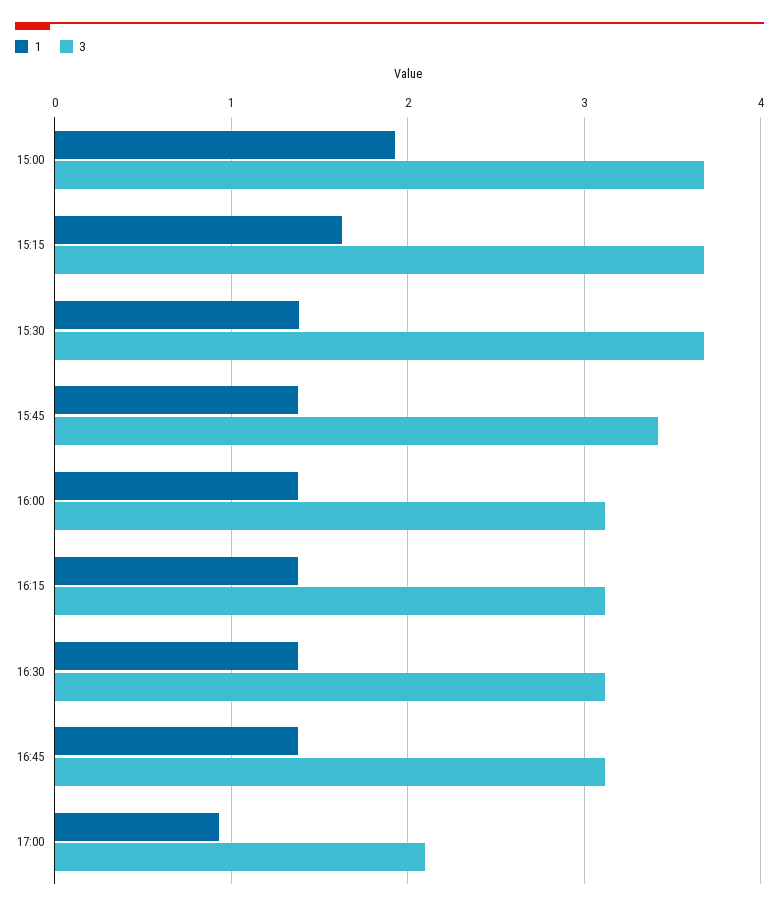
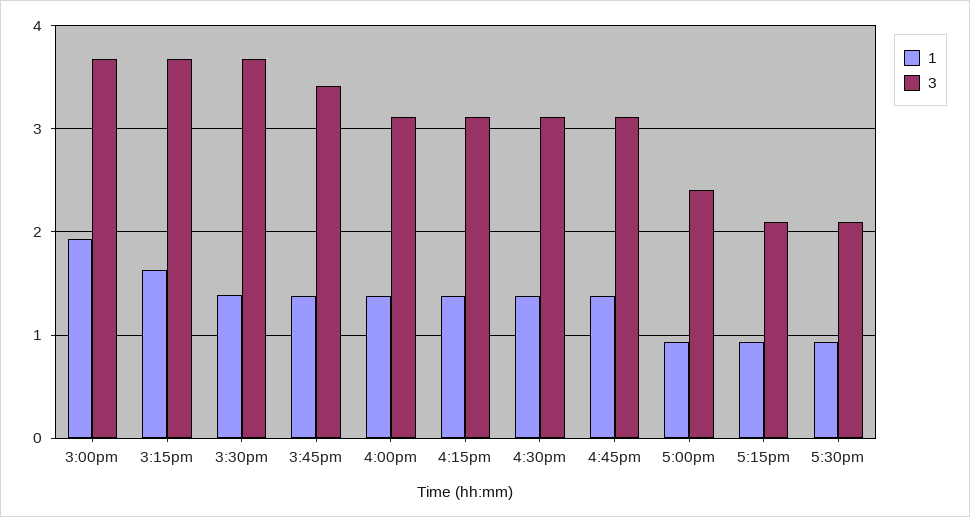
3, 17:00: 2.1 -> 2.4
1, 5:15pm: none -> 0.9
3, 5:15pm: none -> 2.1
1, 5:30pm: none -> 0.9
3, 5:30pm: none -> 2.1

